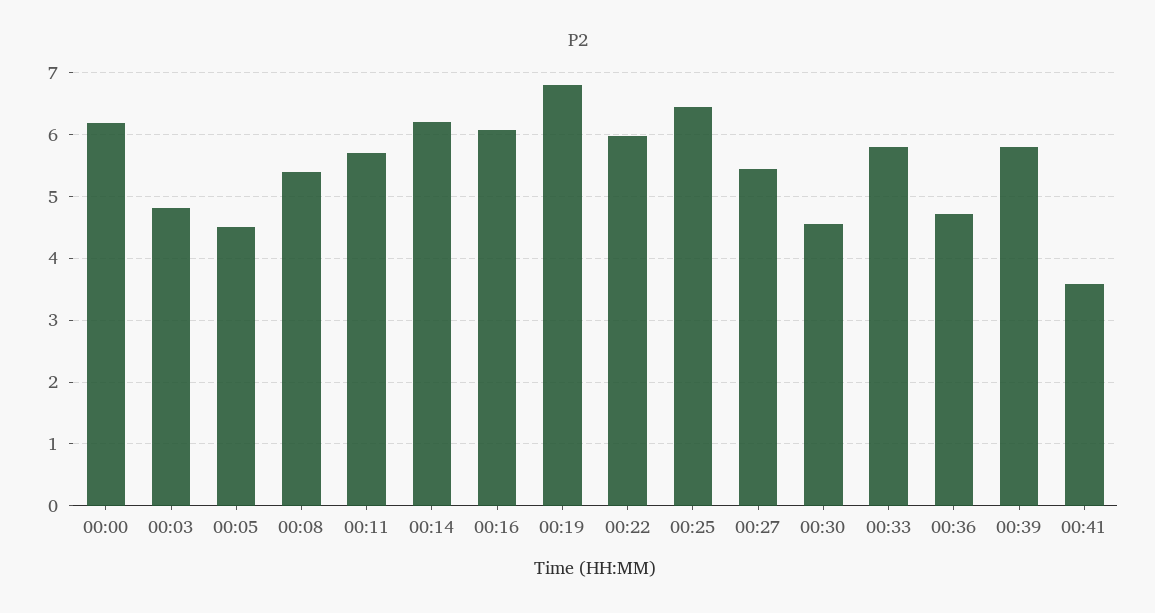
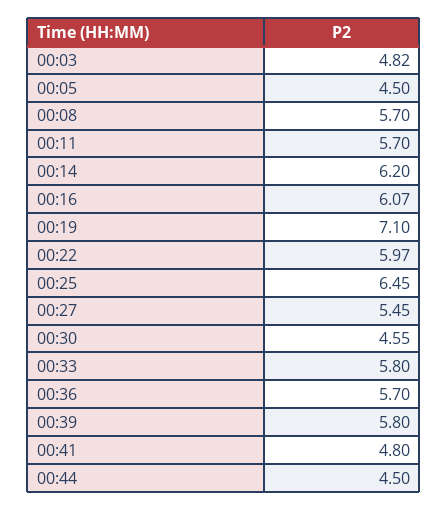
00:00: 6.2 -> none
00:08: 5.4 -> 5.7
00:19: 6.8 -> 7.1
00:36: 4.7 -> 5.7
00:41: 3.6 -> 4.8
00:44: none -> 4.5

